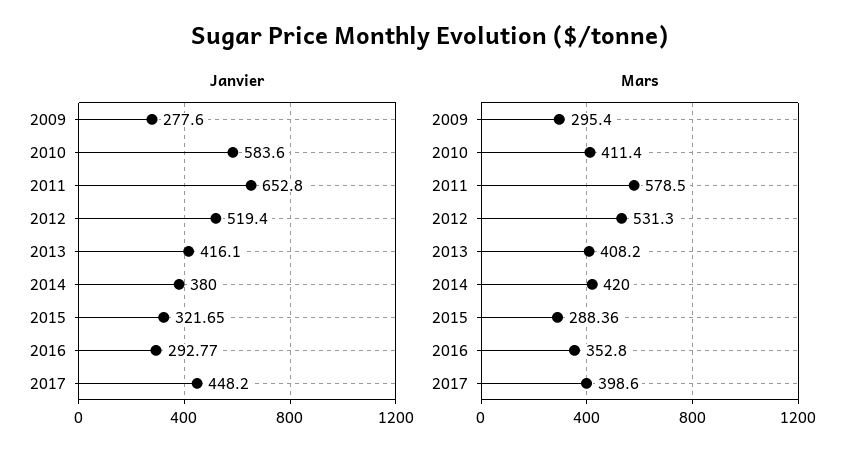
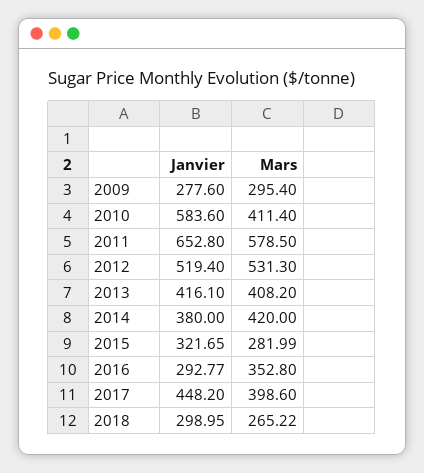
Mars, 2015: 288.36 -> 281.99
Janvier, 2018: none -> 298.95
Mars, 2018: none -> 265.22

